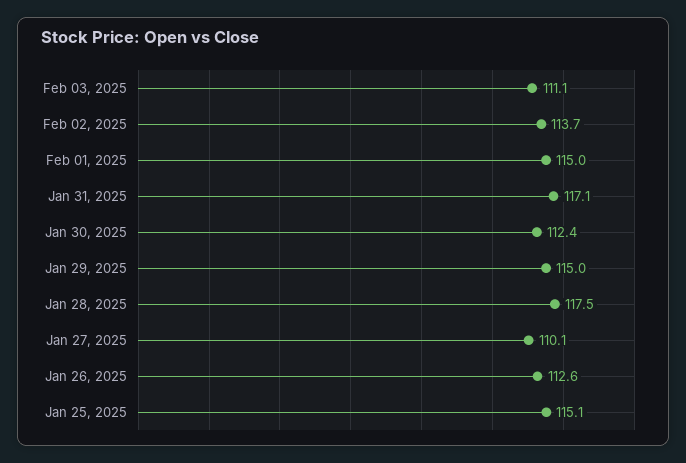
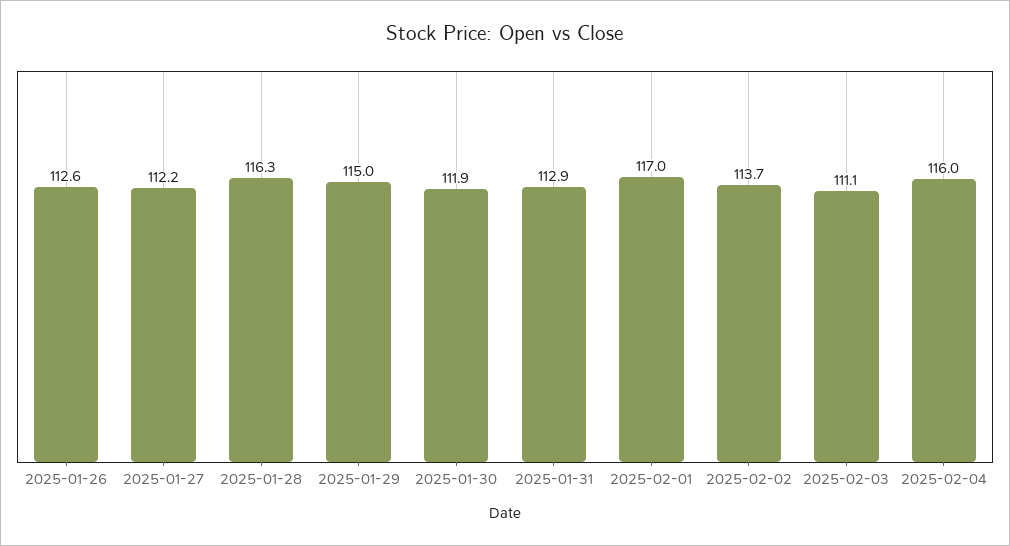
Feb 01, 2025: 115 -> 117
Jan 31, 2025: 117.1 -> 112.9
Jan 30, 2025: 112.4 -> 111.9
Jan 28, 2025: 117.5 -> 116.3
Jan 27, 2025: 110.1 -> 112.2
Jan 25, 2025: 115.1 -> none
2025-02-04: none -> 116

